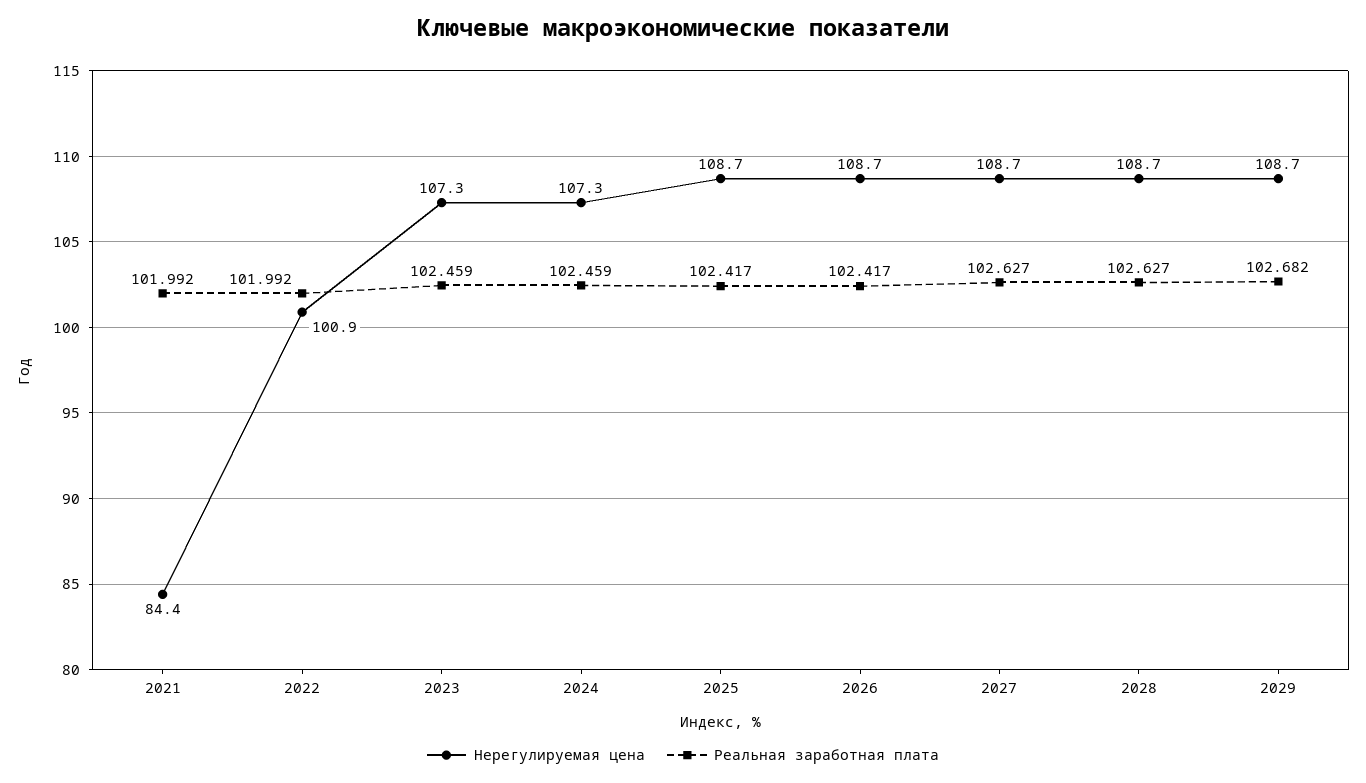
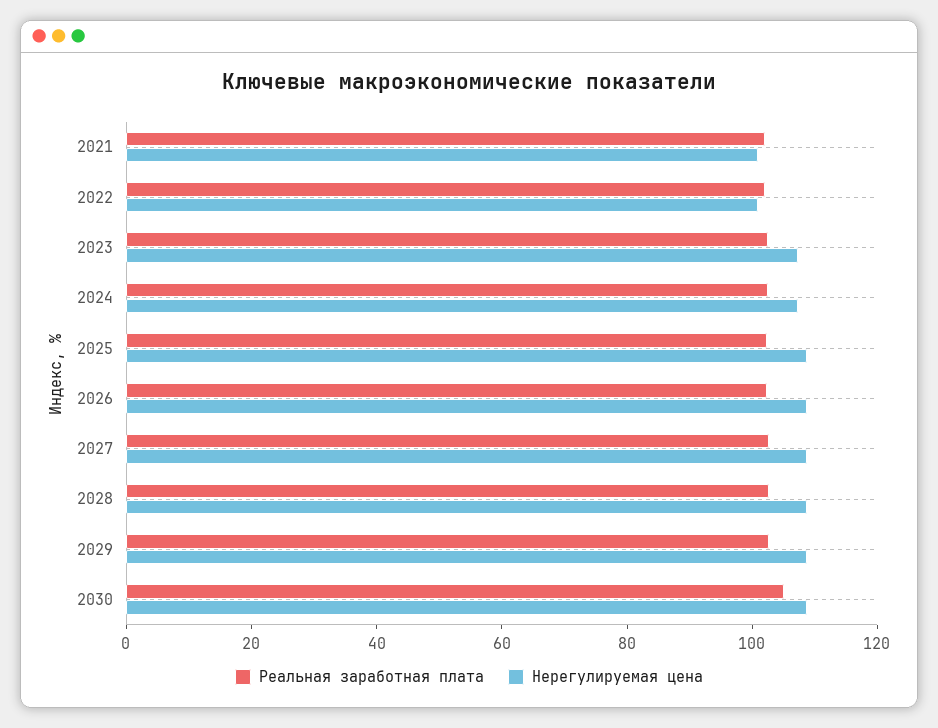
Нерегулируемая цена, 2021: 84.4 -> 100
Реальная заработная плата, 2030: none -> 105
Нерегулируемая цена, 2030: none -> 110

